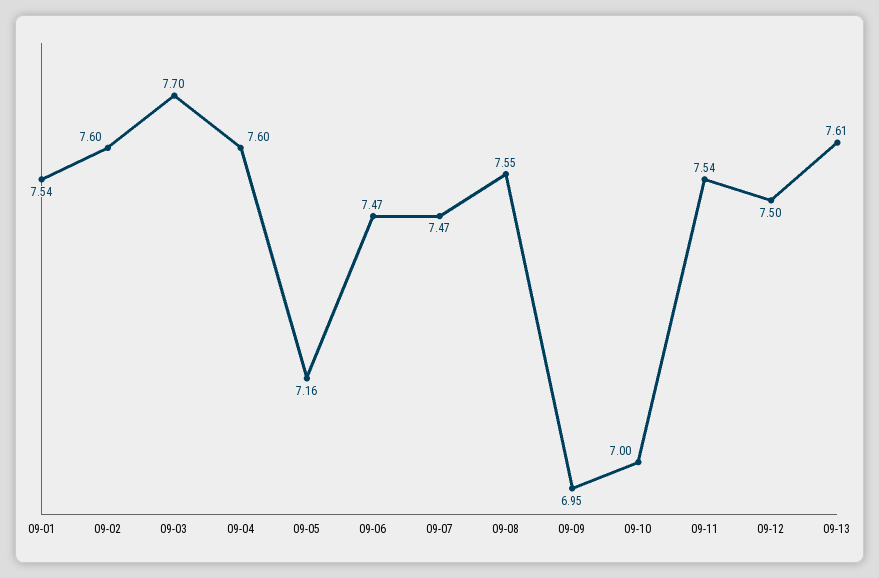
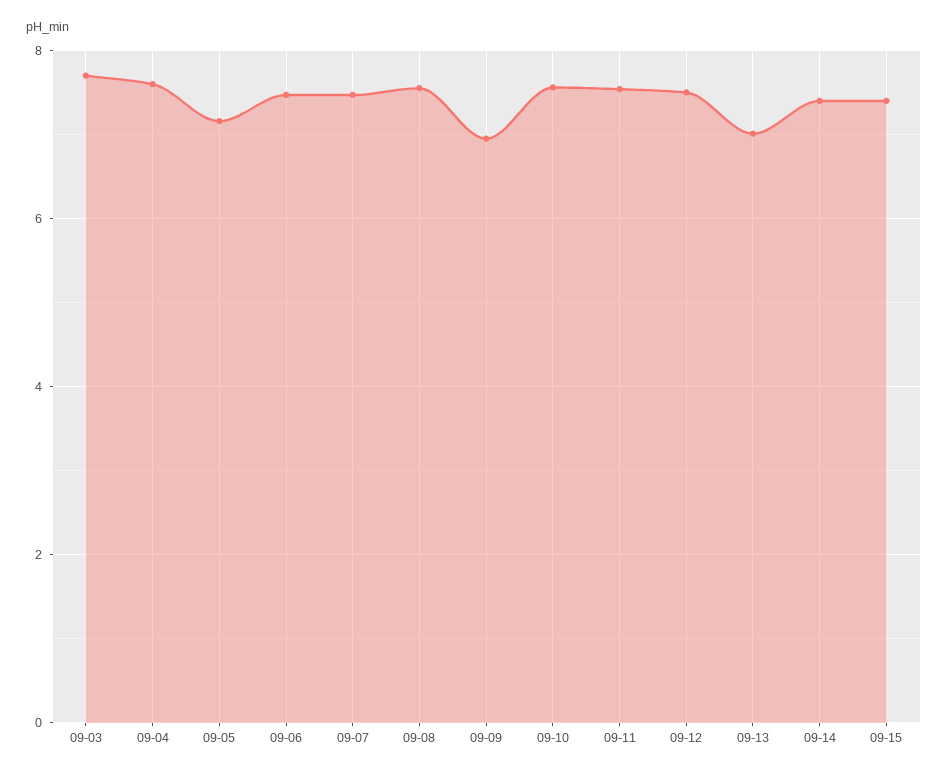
09-01: 7.54 -> none
09-02: 7.6 -> none
09-10: 7 -> 7.6
09-13: 7.61 -> 7
09-14: none -> 7.4
09-15: none -> 7.4

